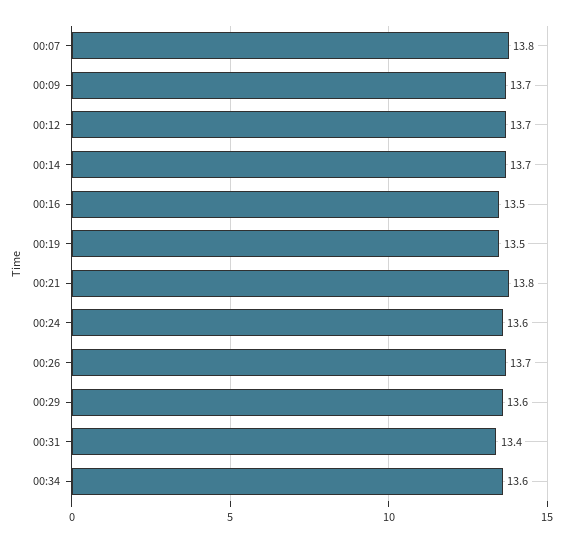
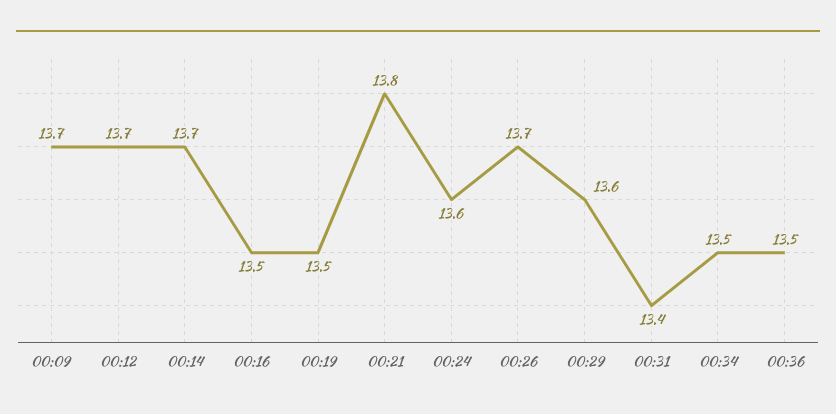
00:07: 13.8 -> none
00:34: 13.6 -> 13.5
00:36: none -> 13.5

